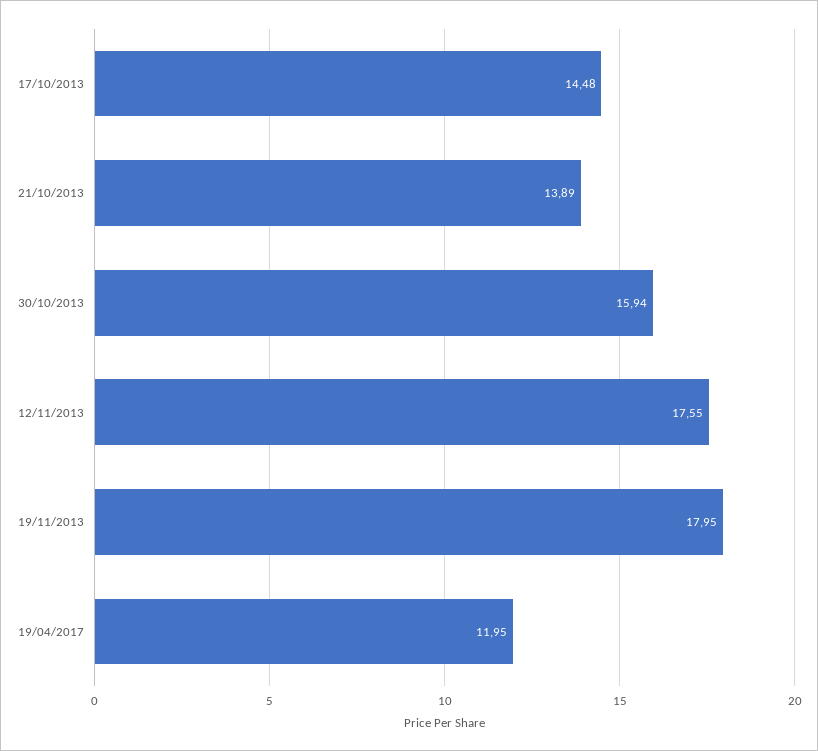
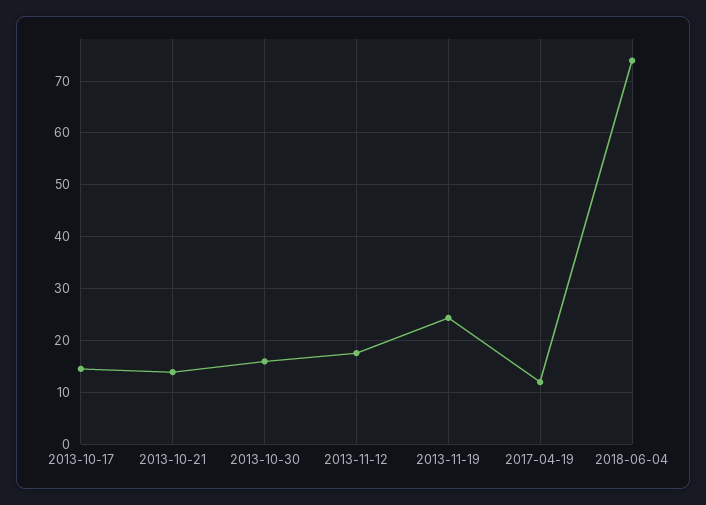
19/11/2013: 17.95 -> 24
2018-06-04: none -> 74

